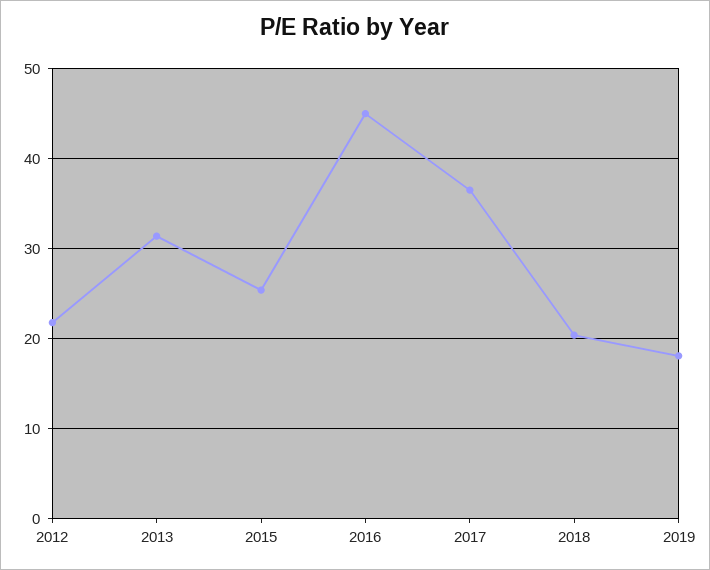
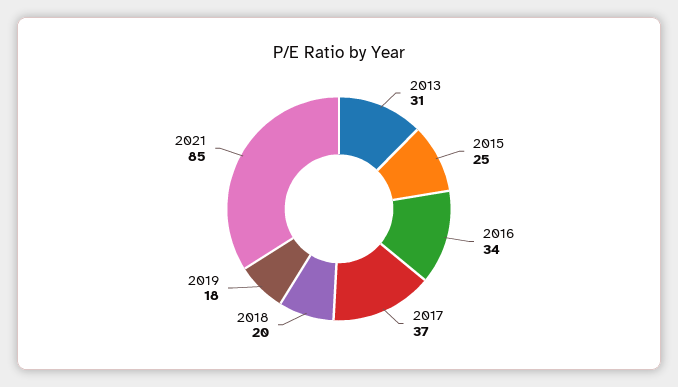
2012: 22 -> none
2016: 45 -> 34
2021: none -> 85

